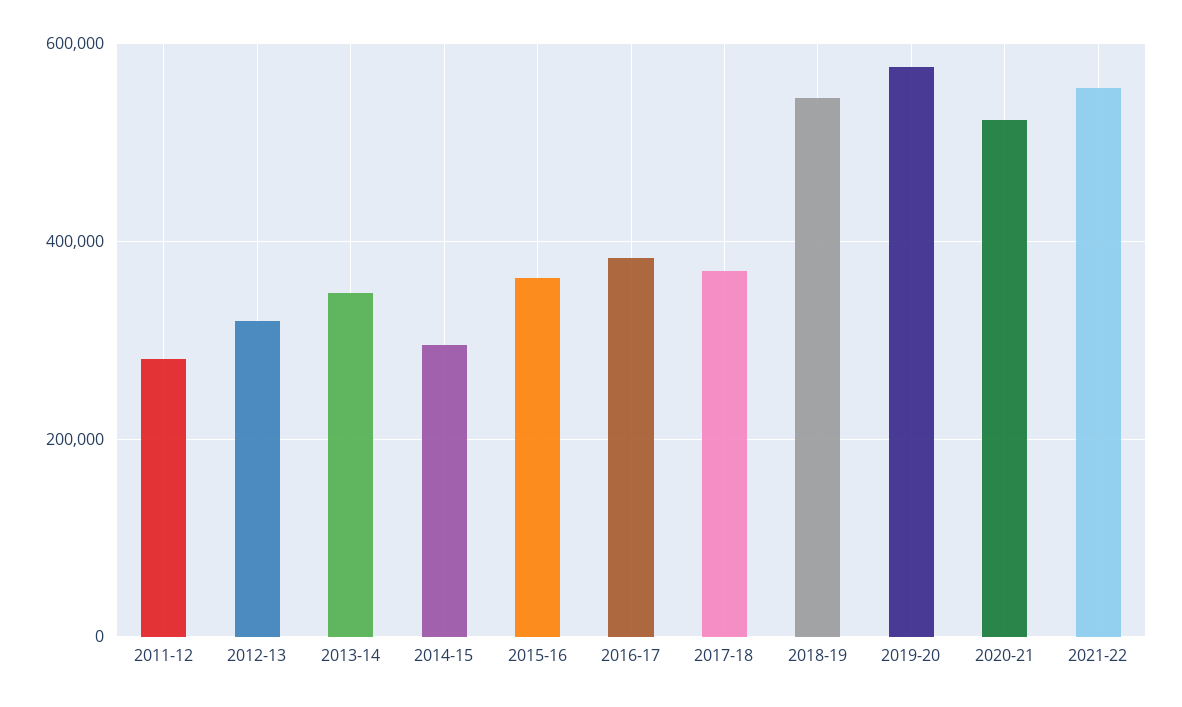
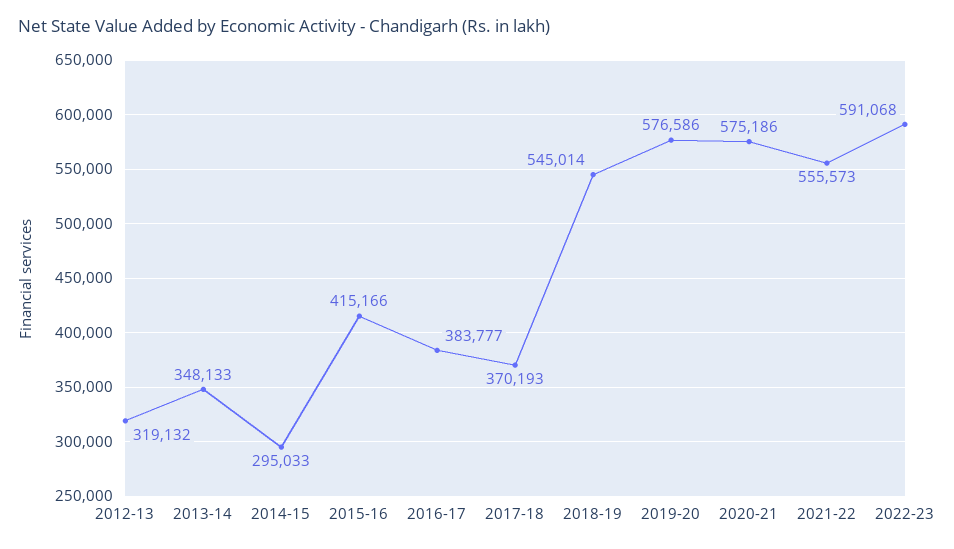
2011-12: 280000 -> none
2015-16: 360000 -> 415166
2020-21: 520000 -> 575186
2022-23: none -> 591068

